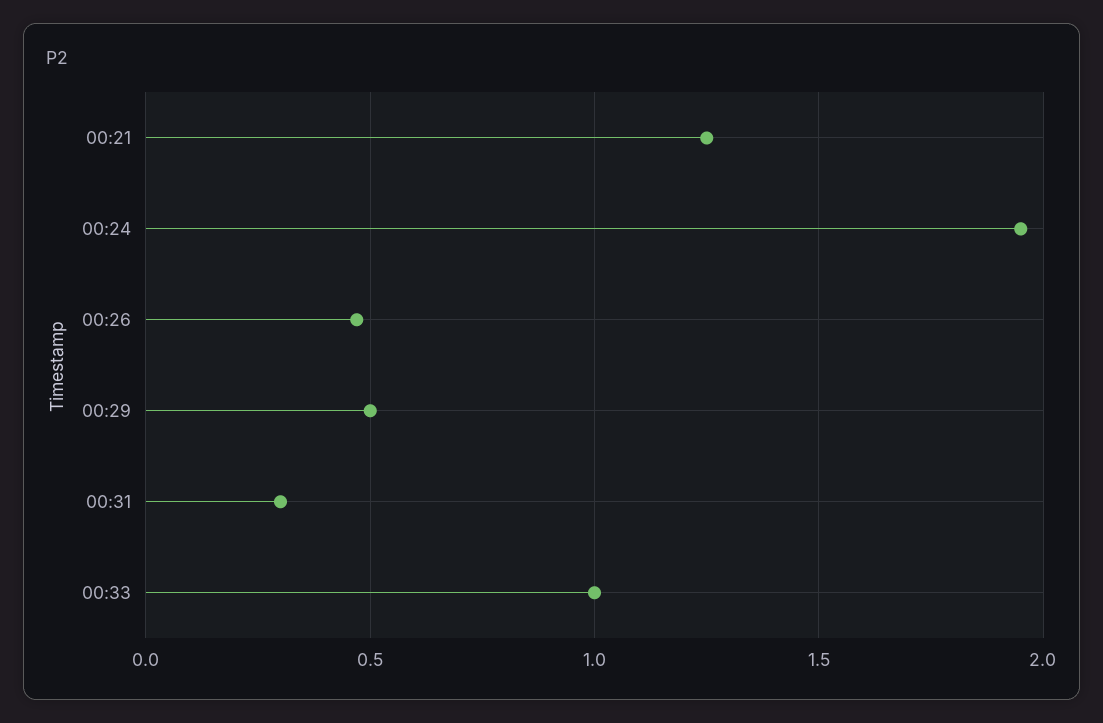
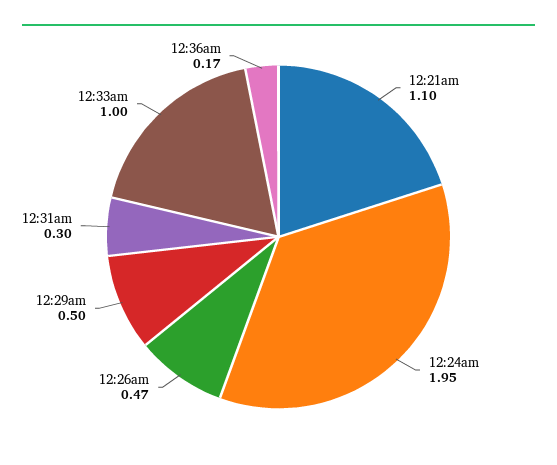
00:21: 1.25 -> 1.1
12:36am: none -> 0.17

